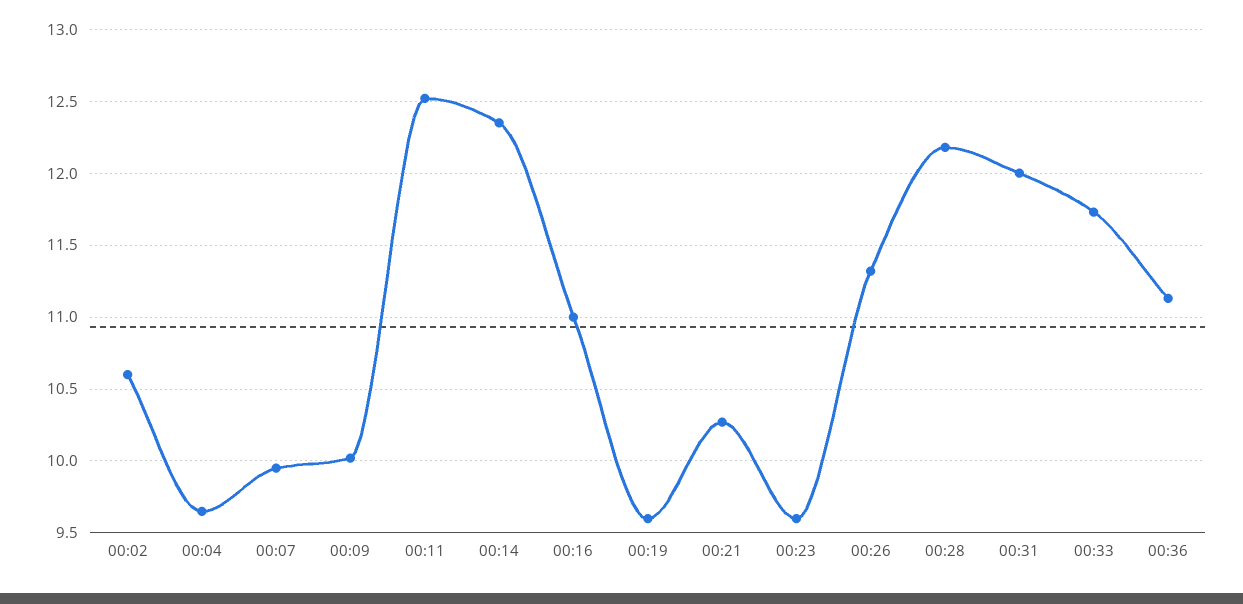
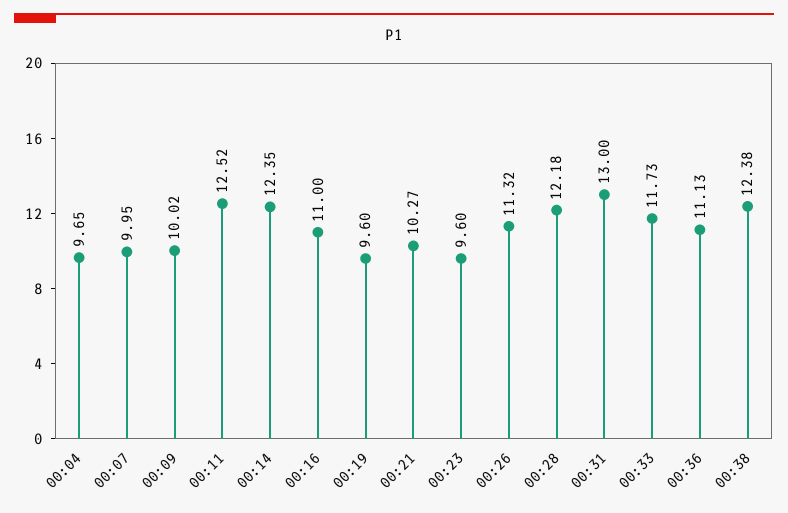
00:02: 10.6 -> none
00:31: 12 -> 13
00:38: none -> 12.38

